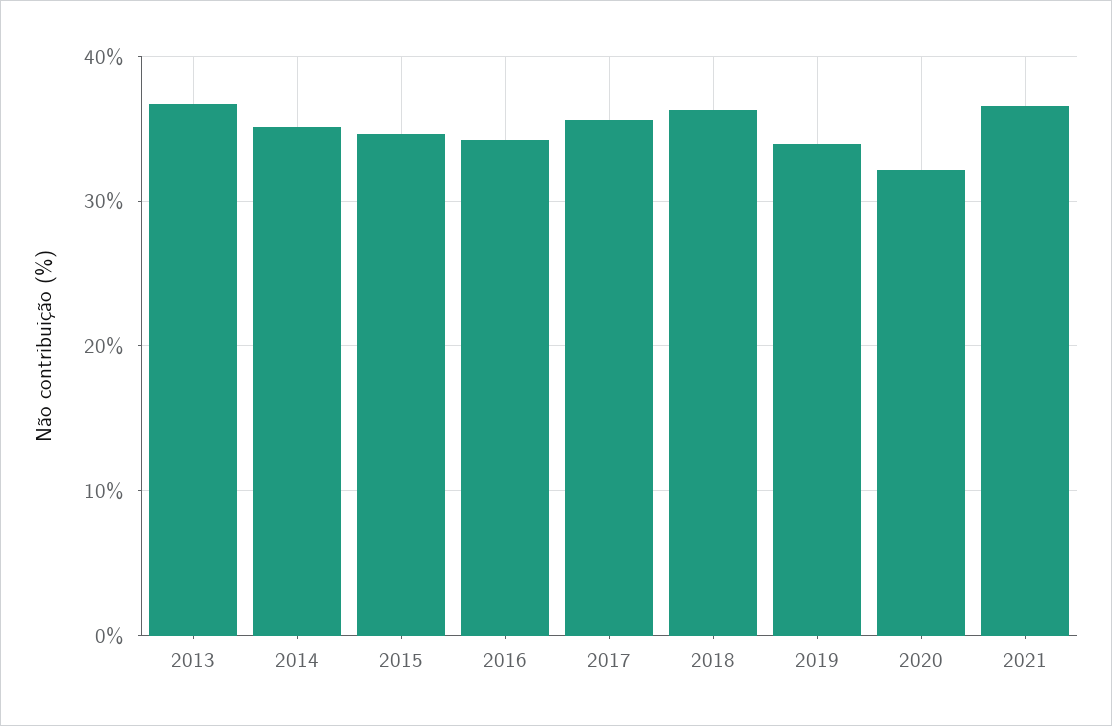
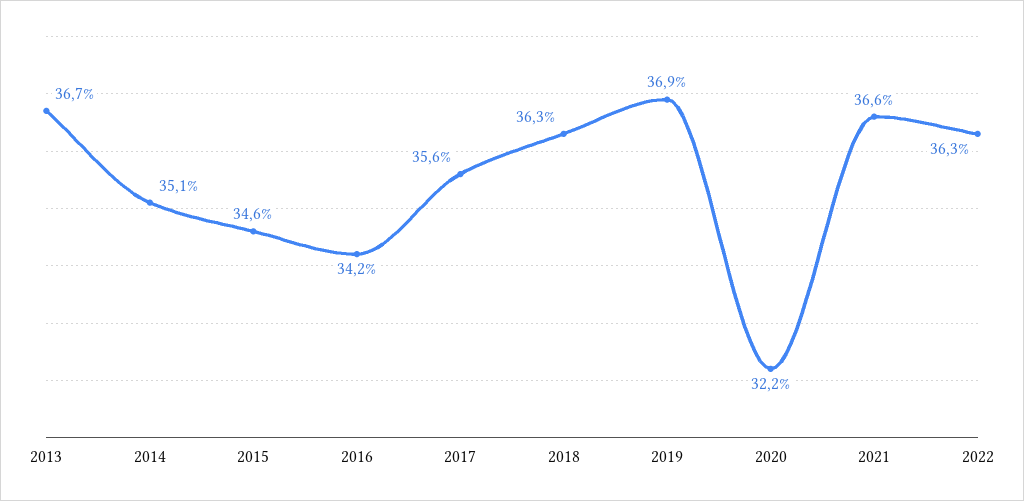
2019: 34 -> 36.9
2022: none -> 36.3

